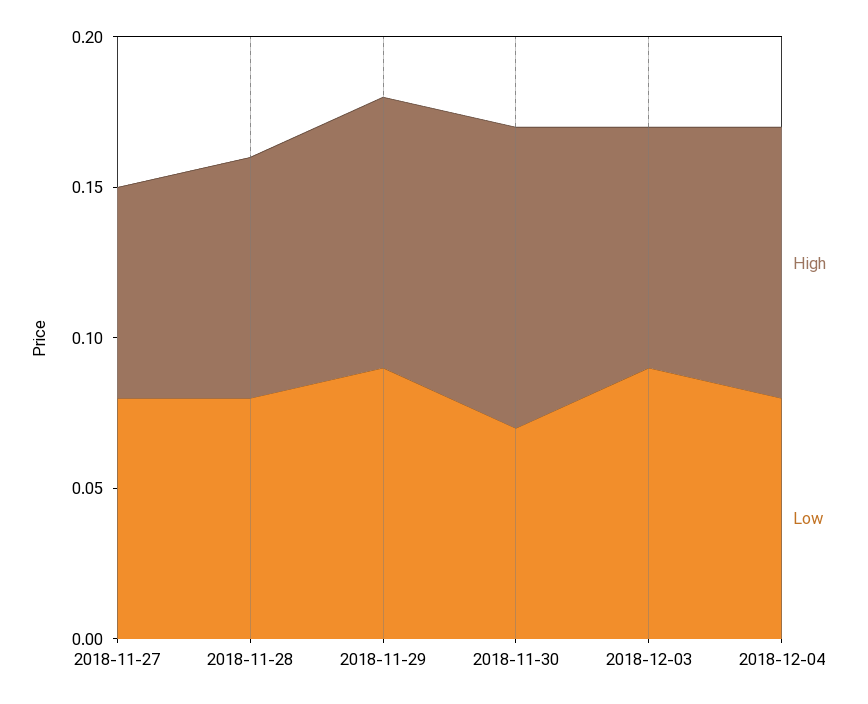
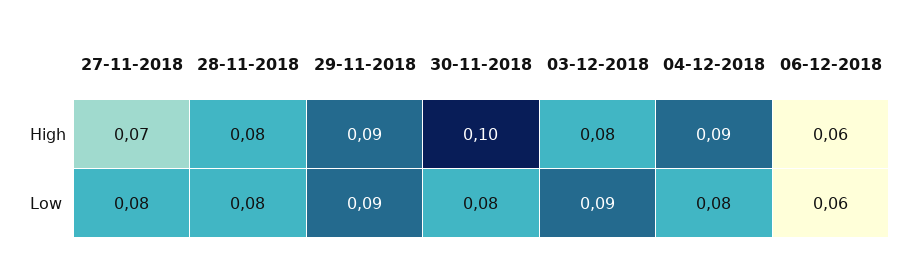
Low, 2018-11-30: 0.07 -> 0.08
High, 06-12-2018: none -> 0.06
Low, 06-12-2018: none -> 0.06

